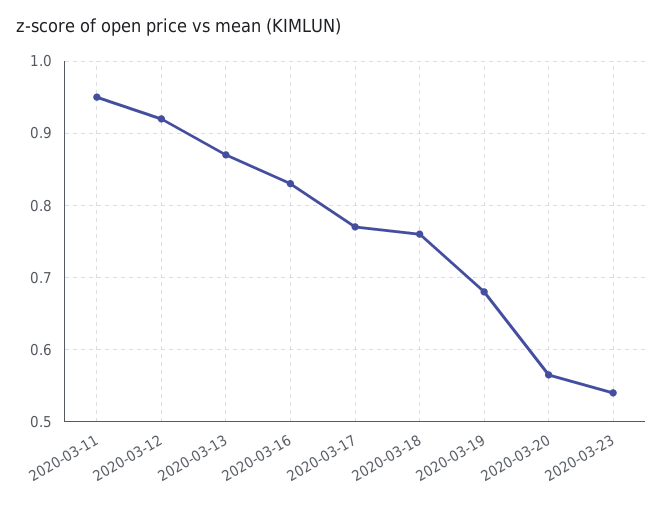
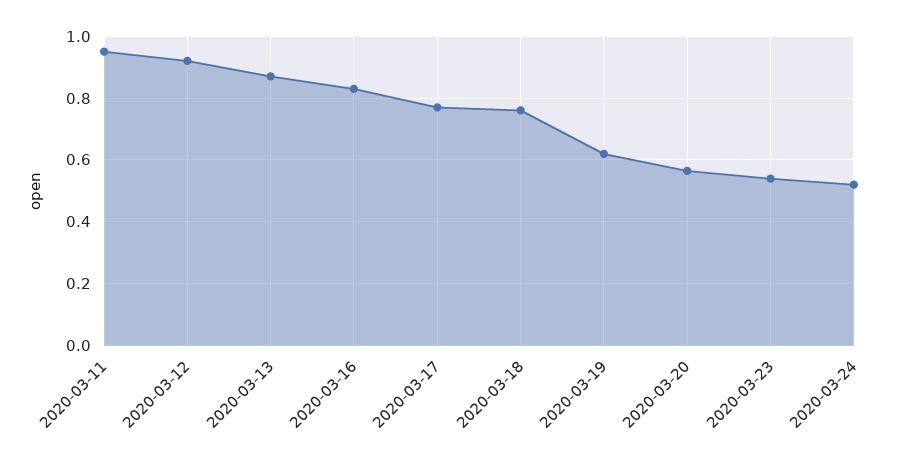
2020-03-19: 0.68 -> 0.62
2020-03-24: none -> 0.52

